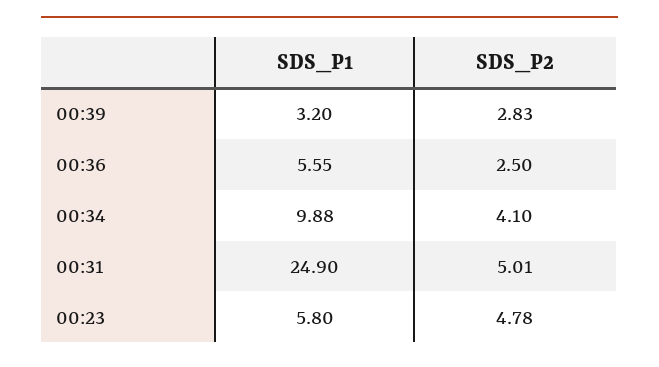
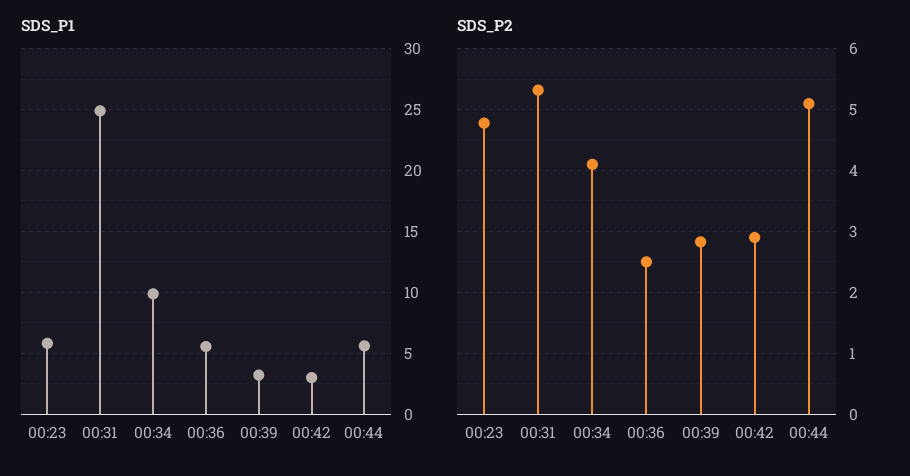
SDS_P2, 00:31: 5.01 -> 5.3
SDS_P1, 00:42: none -> 3
SDS_P1, 00:44: none -> 5.5
SDS_P2, 00:42: none -> 2.9
SDS_P2, 00:44: none -> 5.1

